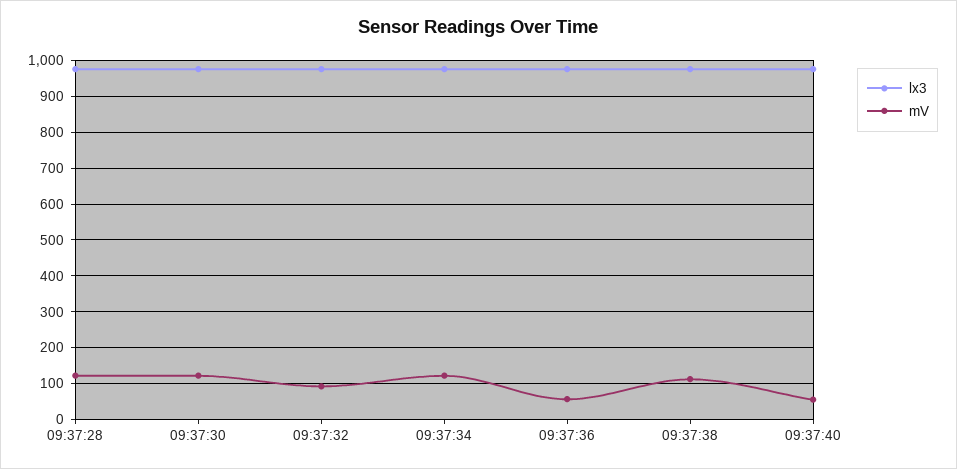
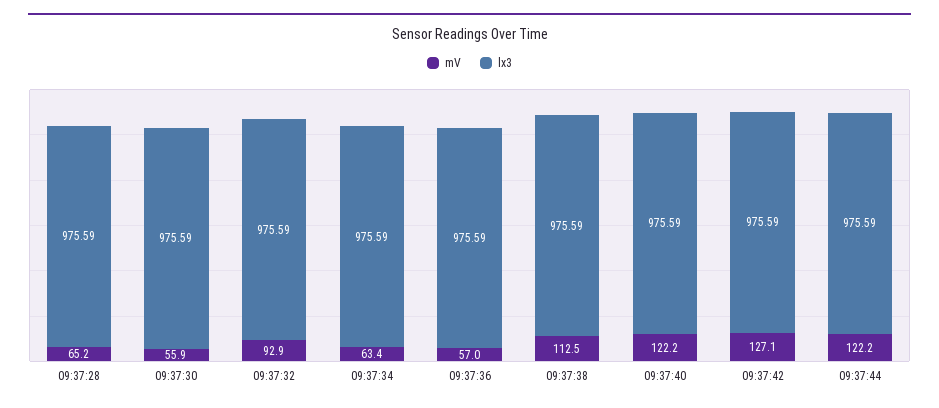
mV, 09:37:28: 120 -> 65.2
mV, 09:37:30: 120 -> 55.9
mV, 09:37:34: 120 -> 63.4
mV, 09:37:40: 60 -> 122.2
mV, 09:37:42: none -> 127.1
lx3, 09:37:42: none -> 975.59
mV, 09:37:44: none -> 122.2
lx3, 09:37:44: none -> 975.59

